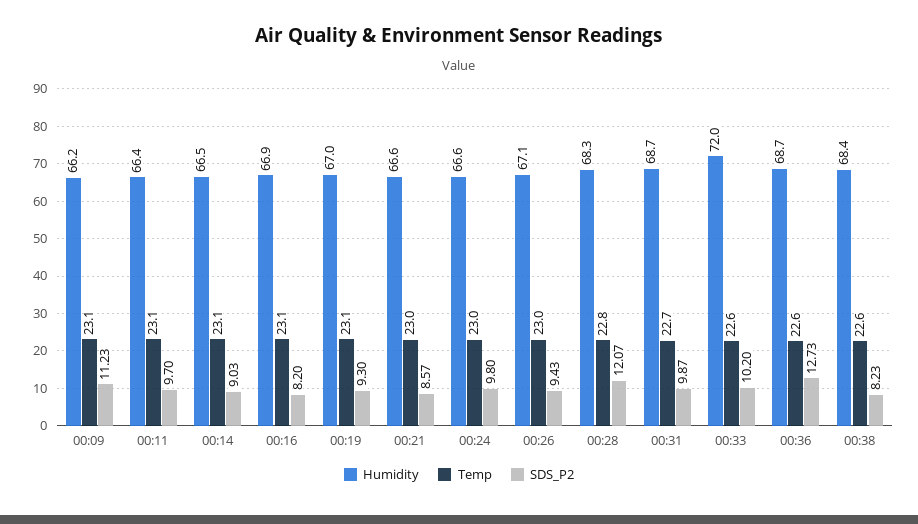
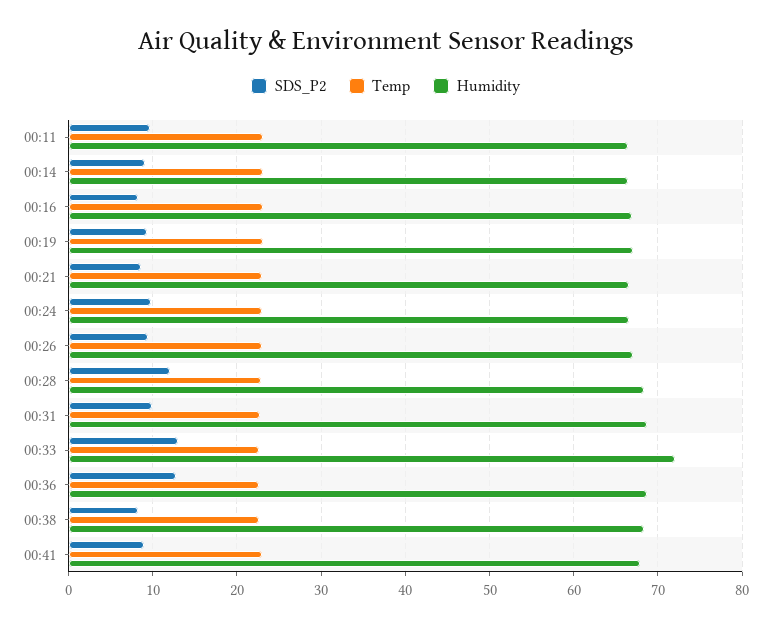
Humidity, 00:09: 66.2 -> none
Temp, 00:09: 23.1 -> none
SDS_P2, 00:09: 11.23 -> none
SDS_P2, 00:33: 10.2 -> 13
SDS_P2, 00:41: none -> 9
Temp, 00:41: none -> 23
Humidity, 00:41: none -> 68

